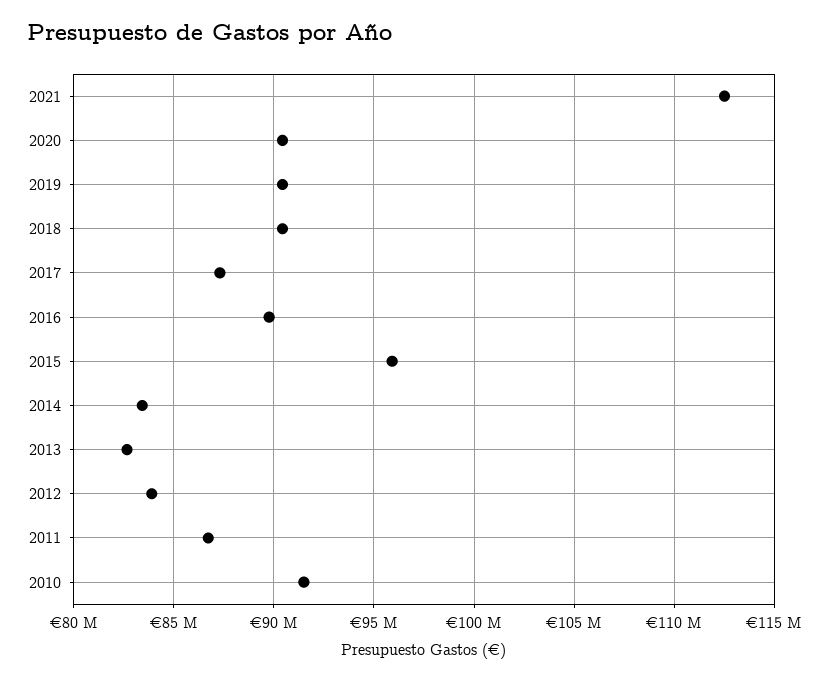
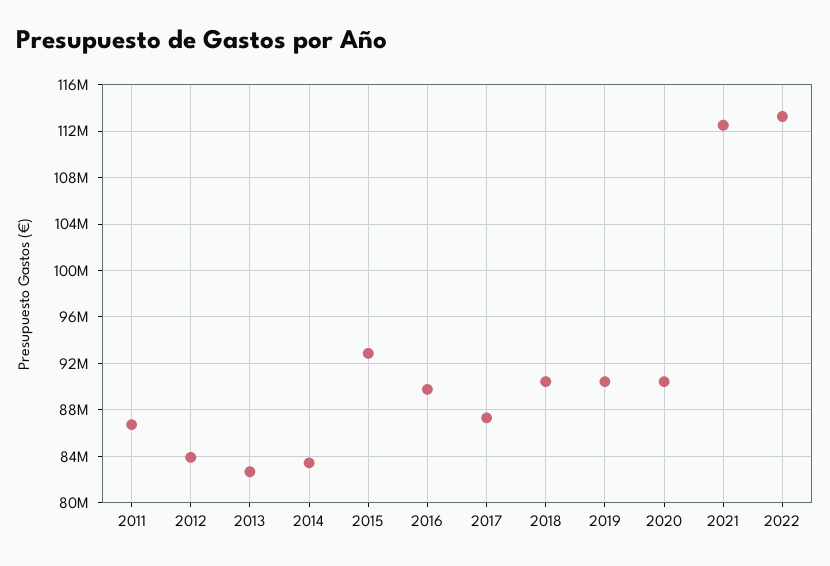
2015: 96000000 -> 93000000
2010: 91500000 -> none
2022: none -> 113000000

